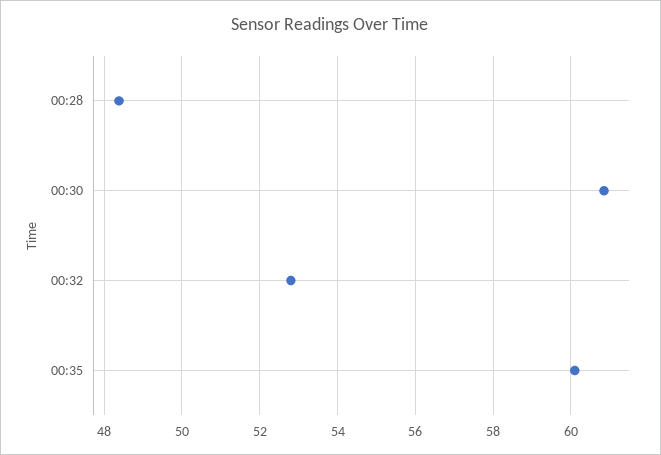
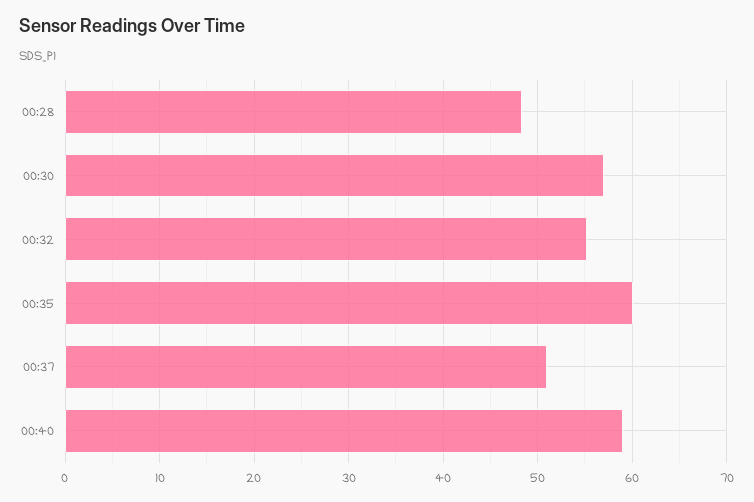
00:30: 60.8 -> 57
00:32: 52.8 -> 55
00:37: none -> 51
00:40: none -> 59

